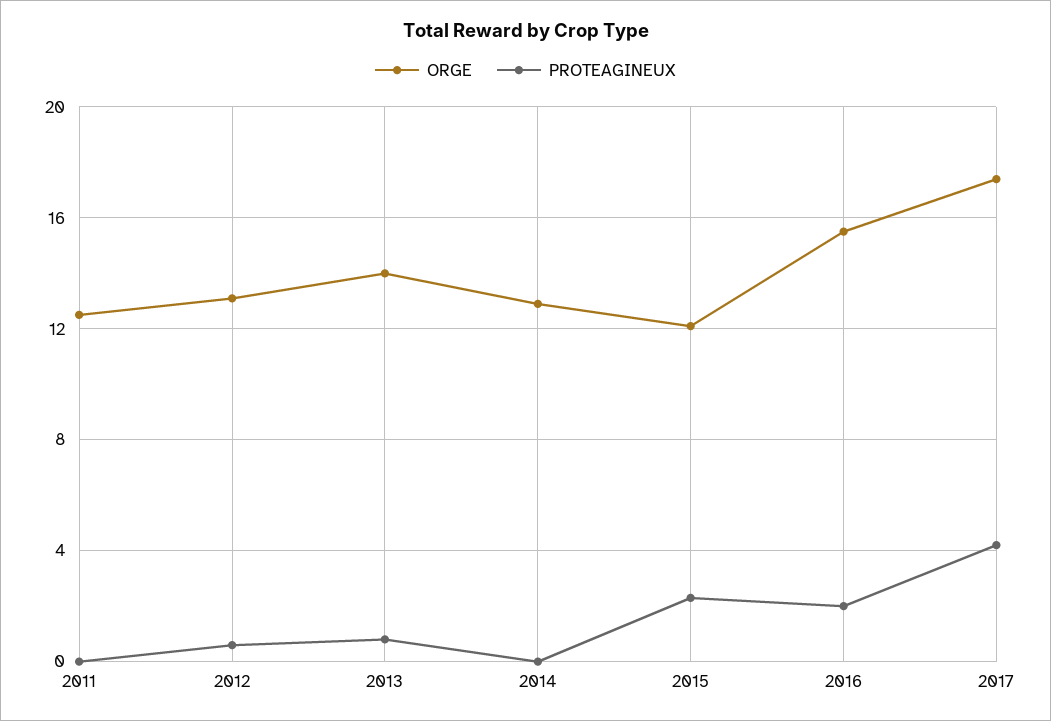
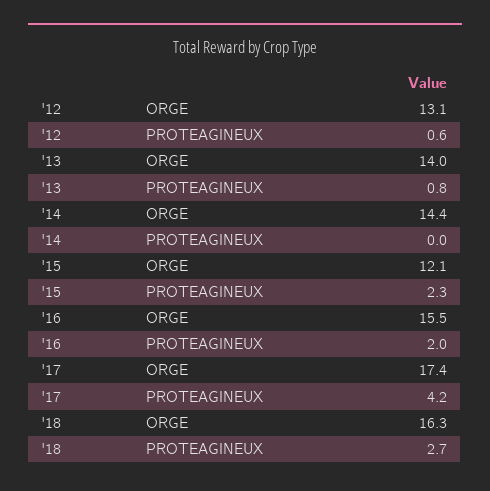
ORGE, 2011: 12.5 -> none
PROTEAGINEUX, 2011: 0 -> none
ORGE, 2014: 13 -> 14.4
ORGE, '18: none -> 16.3
PROTEAGINEUX, '18: none -> 2.7

